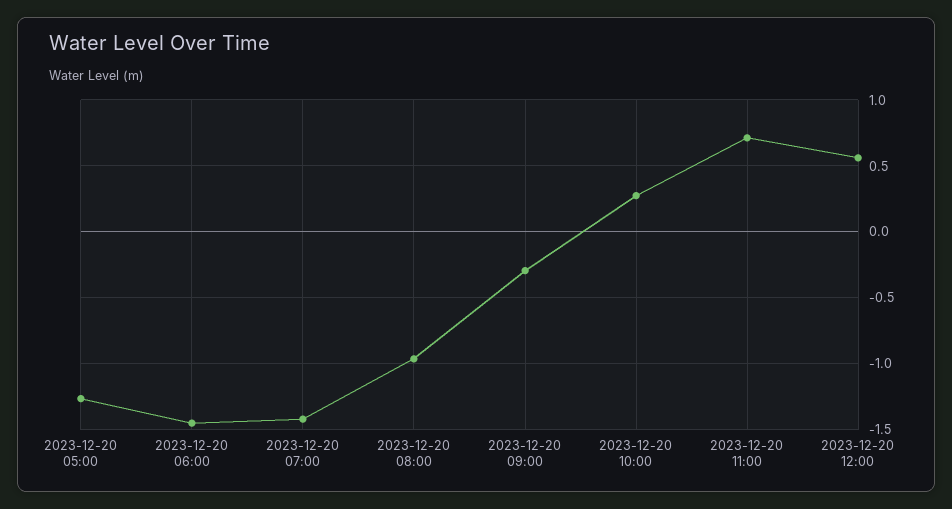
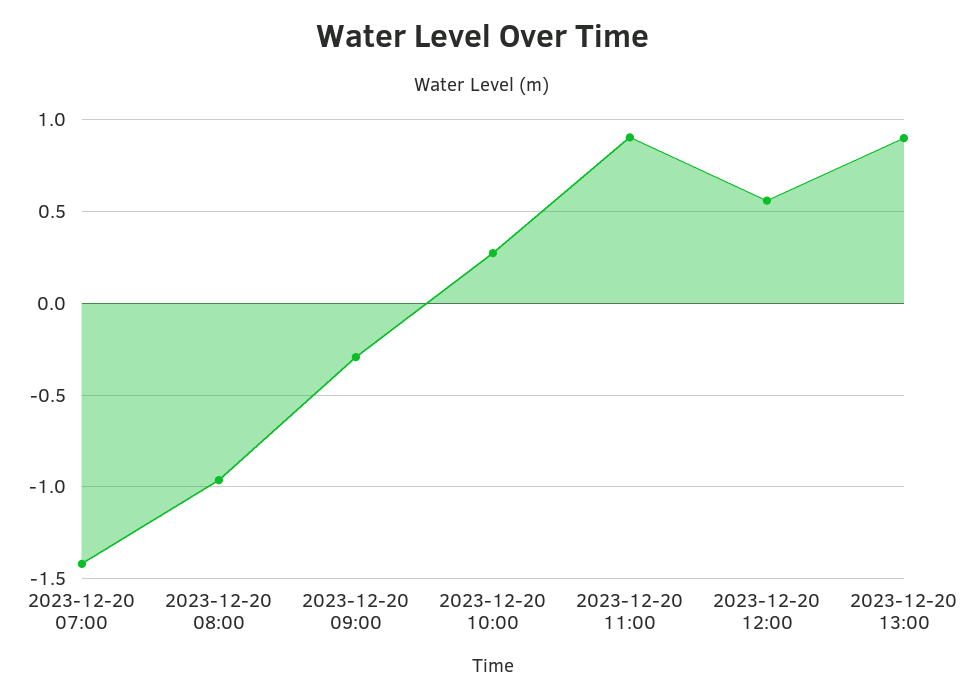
2023-12-20 05:00: -1.25 -> none
2023-12-20 06:00: -1.45 -> none
2023-12-20 11:00: 0.7 -> 0.9
2023-12-20 13:00: none -> 0.9

